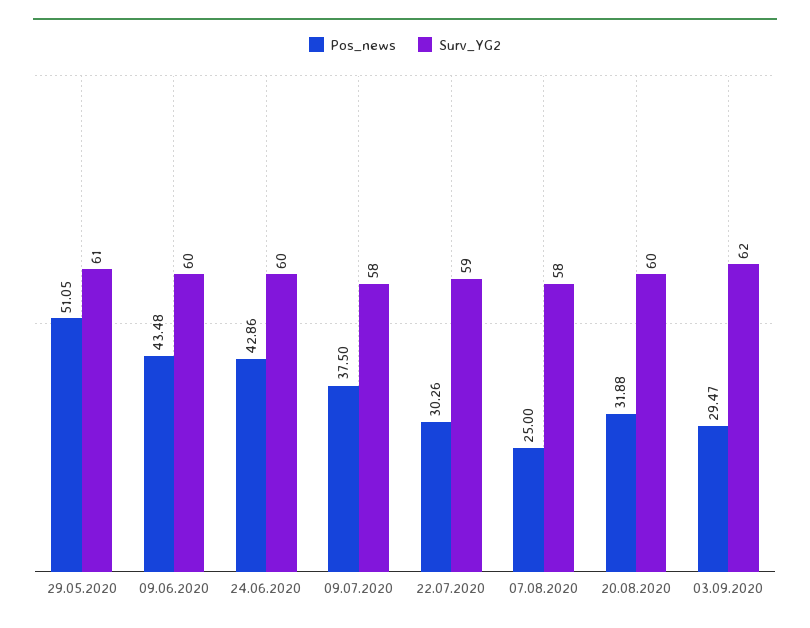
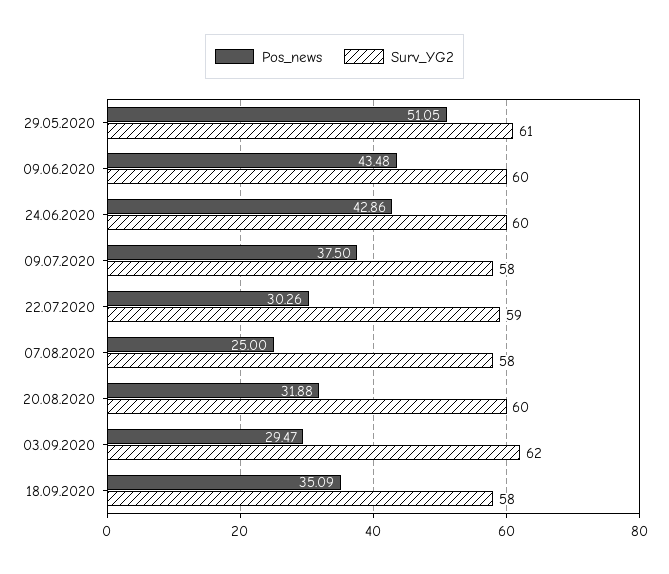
Pos_news, 18.09.2020: none -> 35.09
Surv_YG2, 18.09.2020: none -> 58

